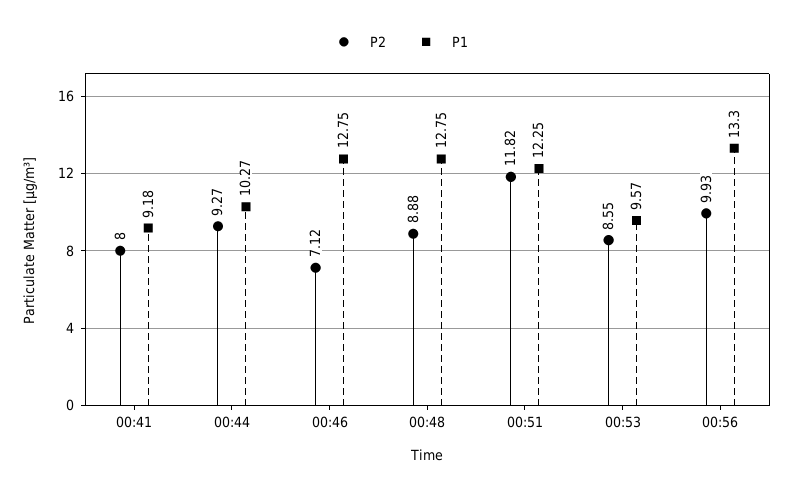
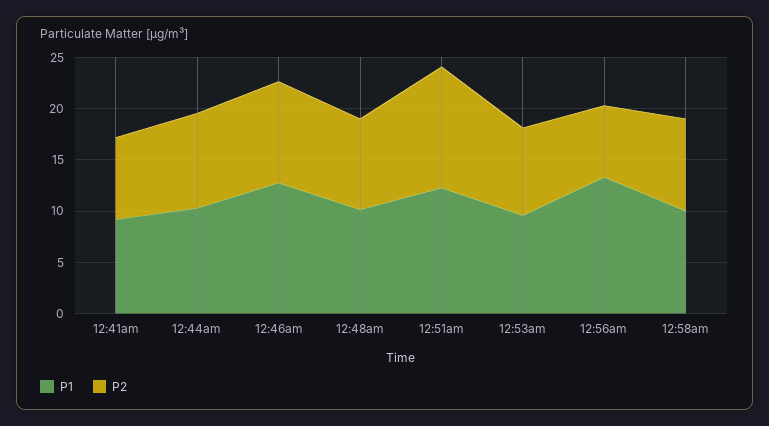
P2, 00:46: 7.12 -> 10
P1, 00:48: 12.75 -> 10
P2, 00:56: 9.93 -> 7
P1, 12:58am: none -> 10
P2, 12:58am: none -> 9

